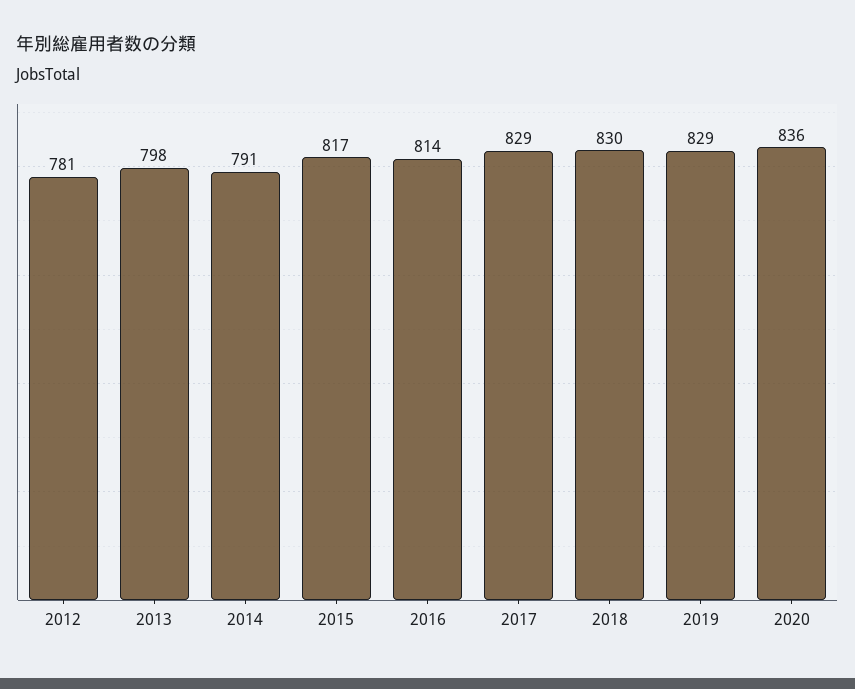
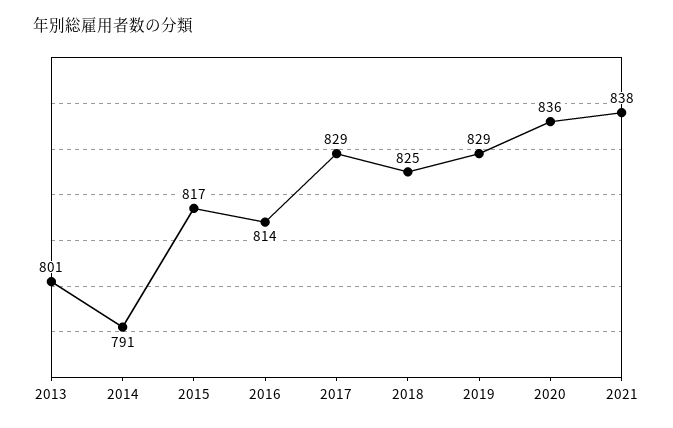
2012: 781 -> none
2013: 798 -> 801
2018: 830 -> 825
2021: none -> 838

